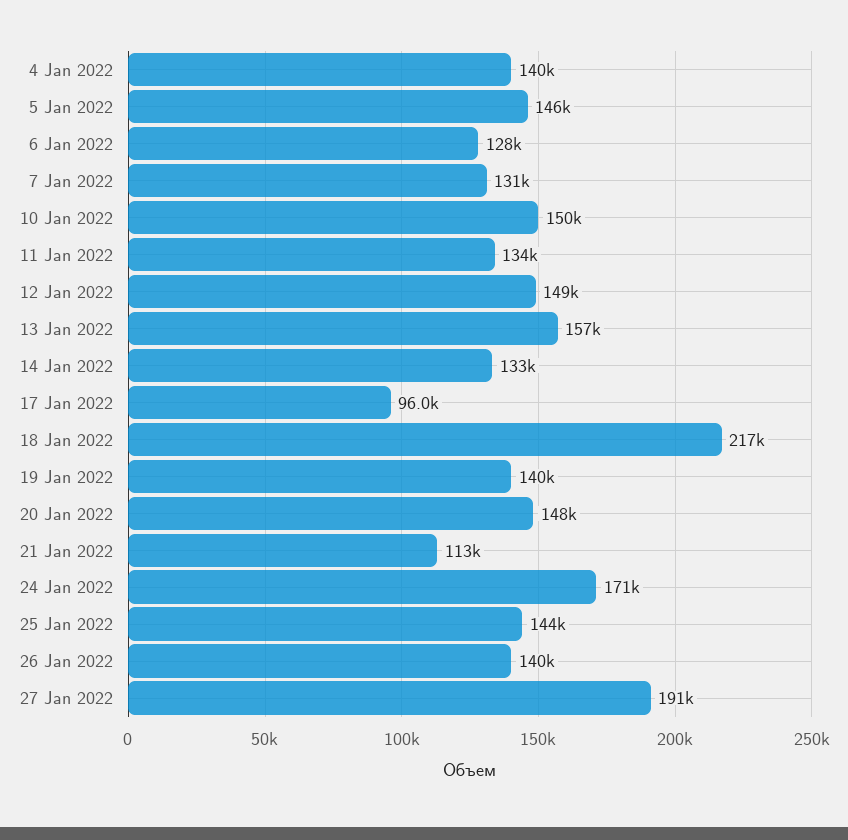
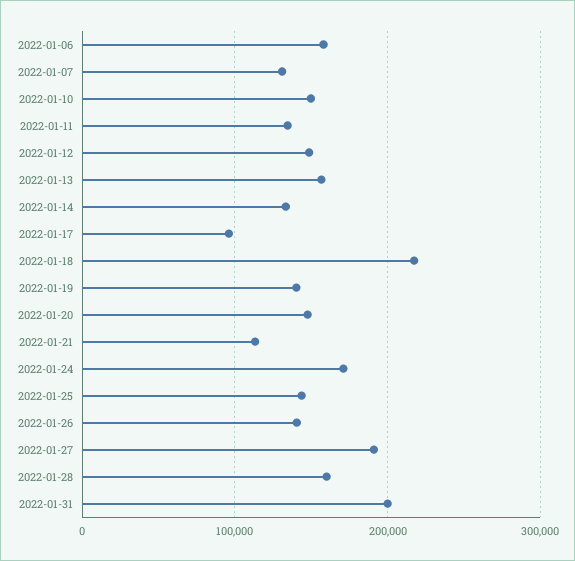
4 Jan 2022: 140000 -> none
5 Jan 2022: 146000 -> none
6 Jan 2022: 128000 -> 160000
2022-01-28: none -> 160000
2022-01-31: none -> 200000

